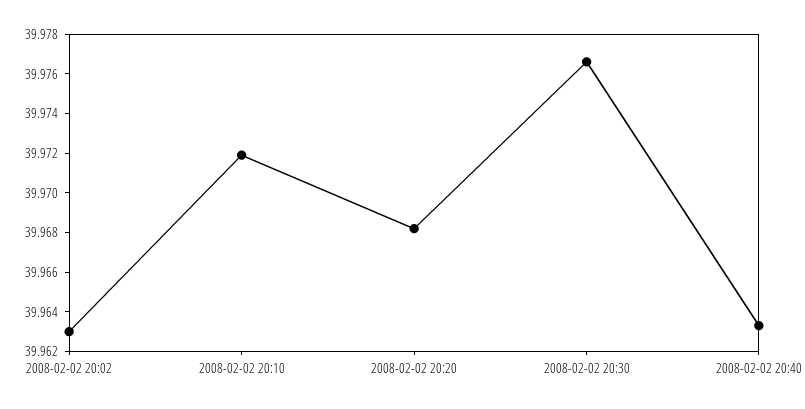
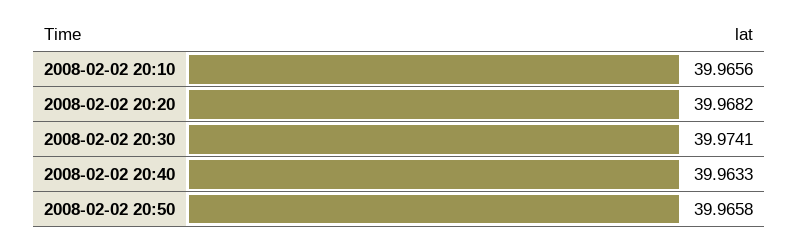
2008-02-02 20:02: 39.963 -> none
2008-02-02 20:10: 39.972 -> 39.9656
2008-02-02 20:30: 39.9765 -> 39.9741
2008-02-02 20:50: none -> 39.9658

